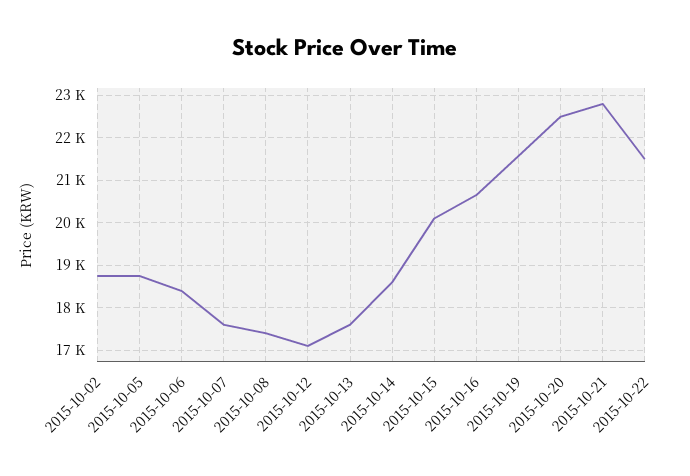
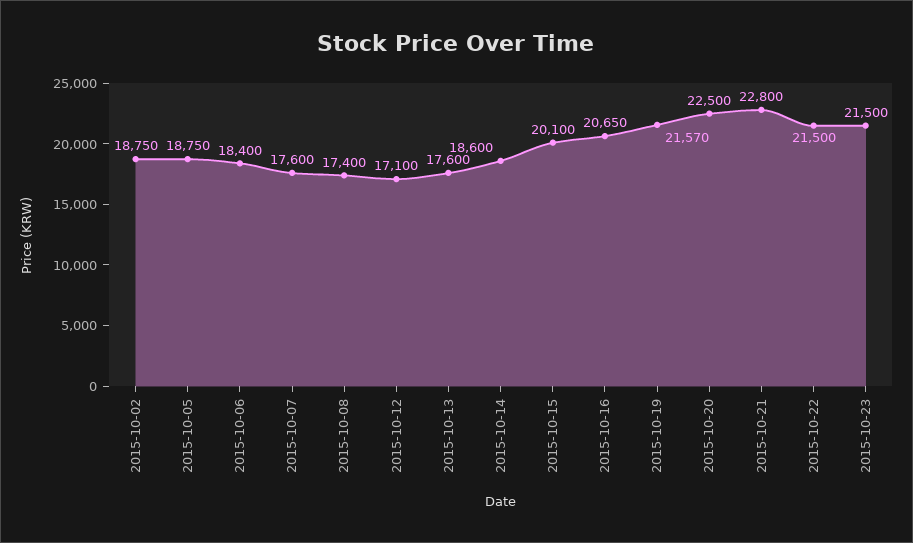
2015-10-23: none -> 21500

